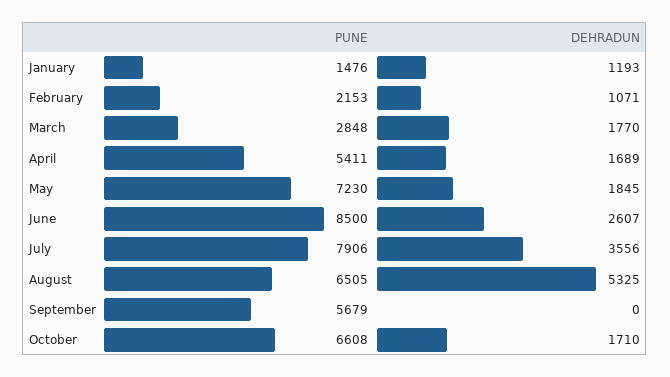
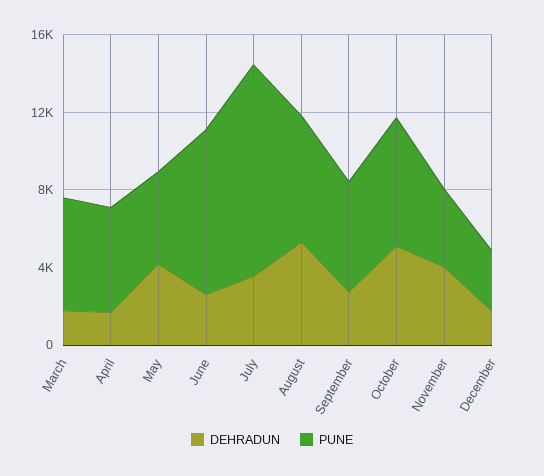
PUNE, January: 1476 -> none
DEHRADUN, January: 1193 -> none
PUNE, February: 2153 -> none
DEHRADUN, February: 1071 -> none
PUNE, March: 2848 -> 6000
PUNE, May: 7230 -> 5000
DEHRADUN, May: 1845 -> 4000
PUNE, July: 7906 -> 11000
DEHRADUN, September: 0 -> 3000
DEHRADUN, October: 1710 -> 5000
DEHRADUN, November: none -> 4000
PUNE, November: none -> 4000
DEHRADUN, December: none -> 2000
PUNE, December: none -> 3000

